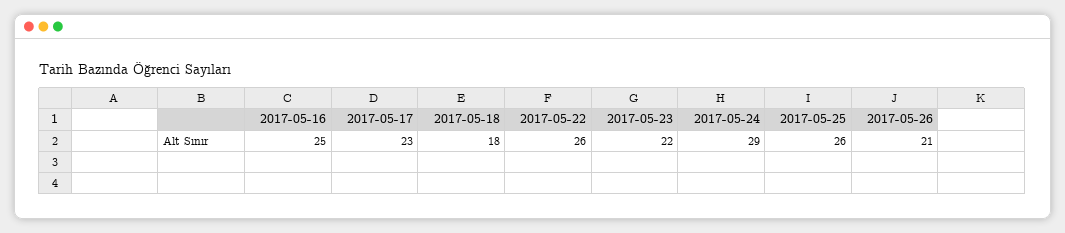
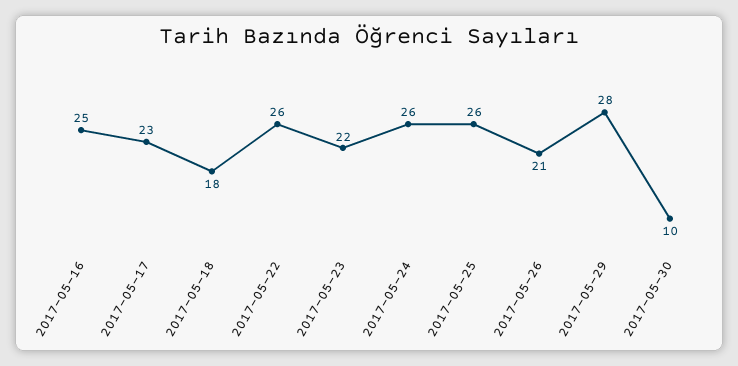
2017-05-24: 29 -> 26
2017-05-29: none -> 28
2017-05-30: none -> 10

